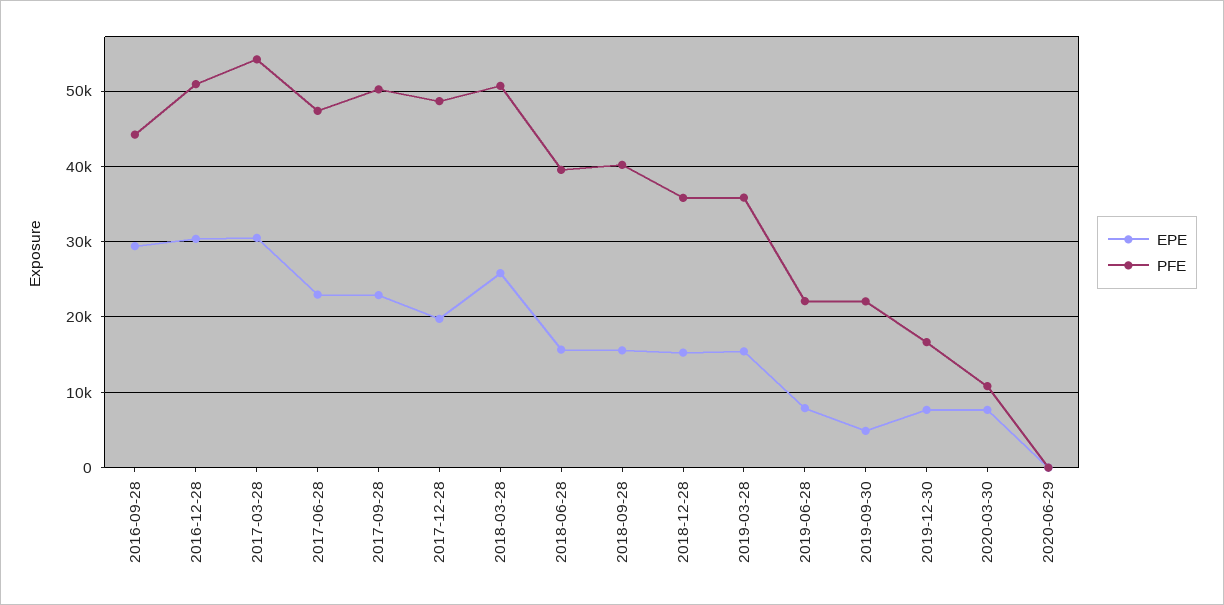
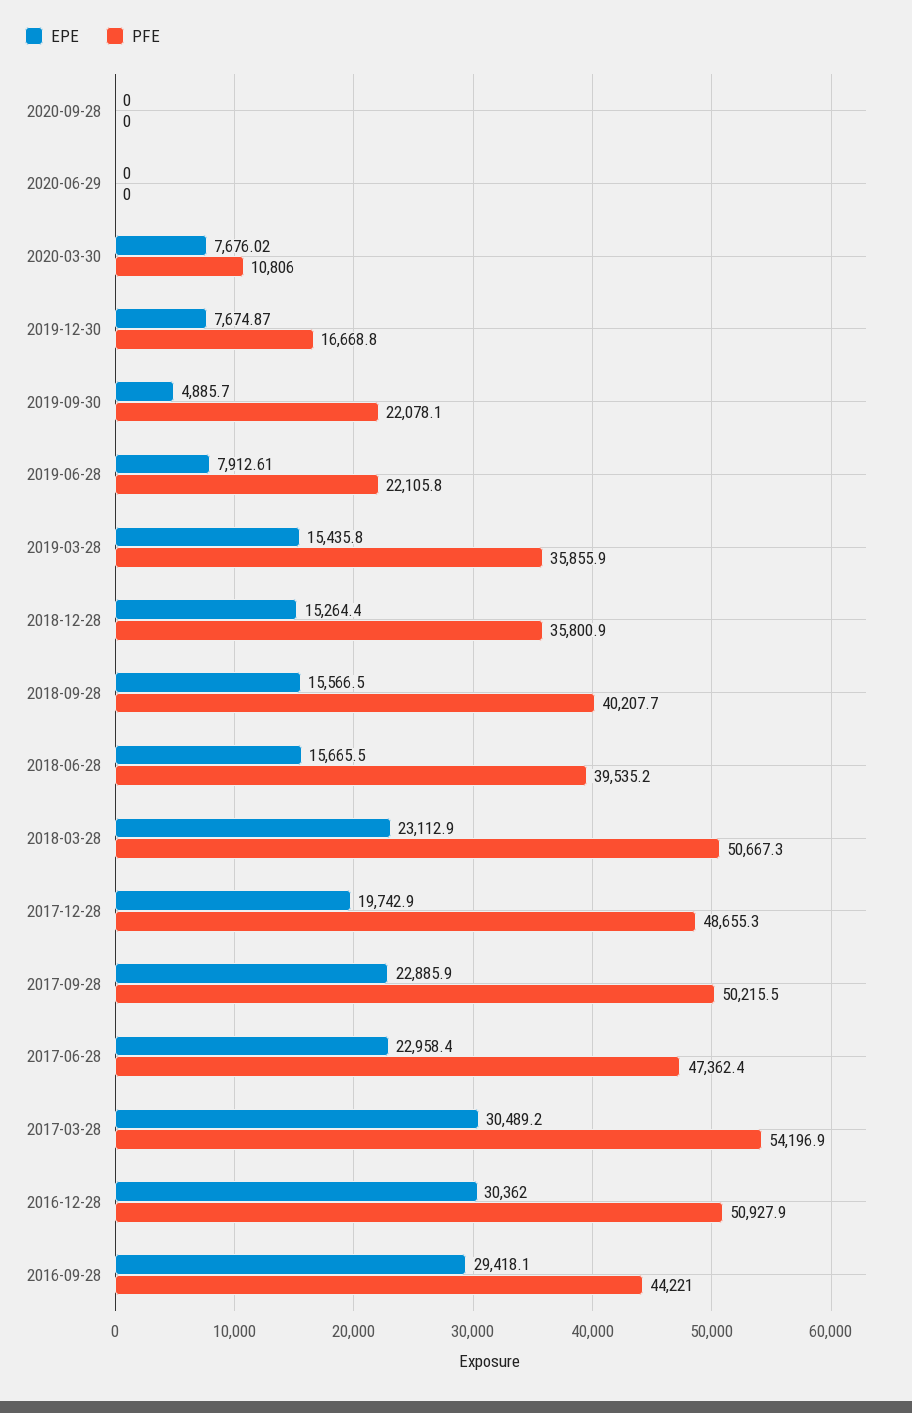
EPE, 2018-03-28: 26000 -> 23112.9
EPE, 2020-09-28: none -> 0
PFE, 2020-09-28: none -> 0

